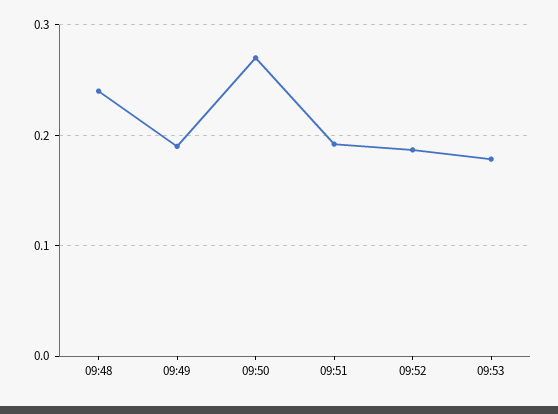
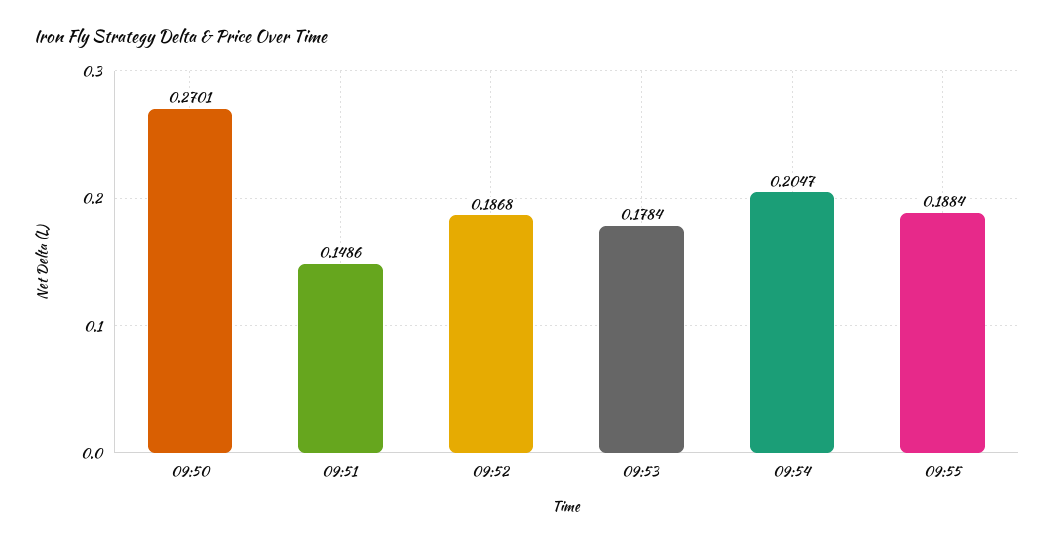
09:48: 0.24 -> none
09:49: 0.19 -> none
09:51: 0.19 -> 0.1486
09:54: none -> 0.2047
09:55: none -> 0.1884

